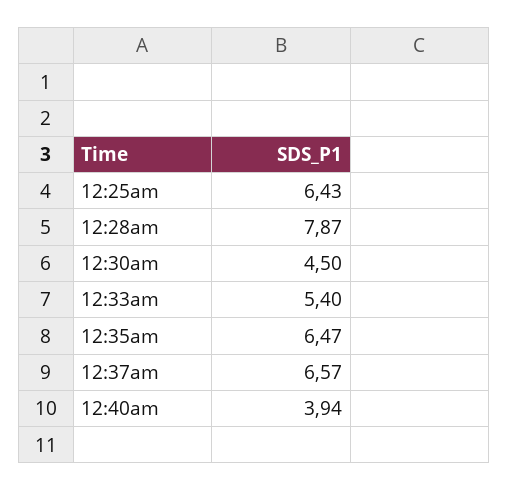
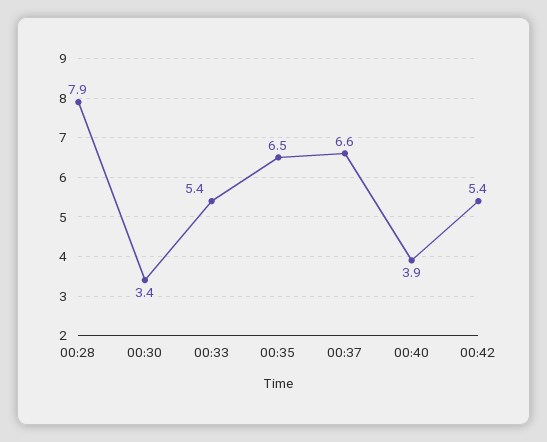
12:25am: 6.43 -> none
12:30am: 4.5 -> 3.4
00:42: none -> 5.4

